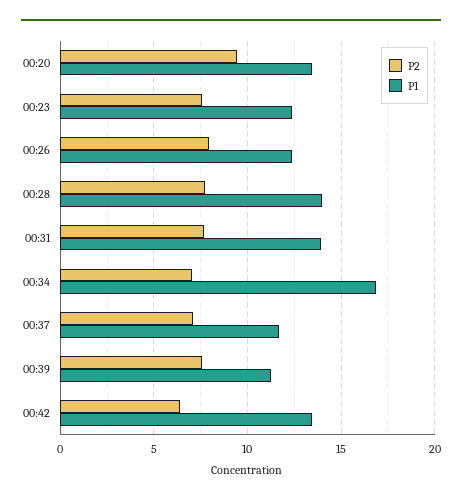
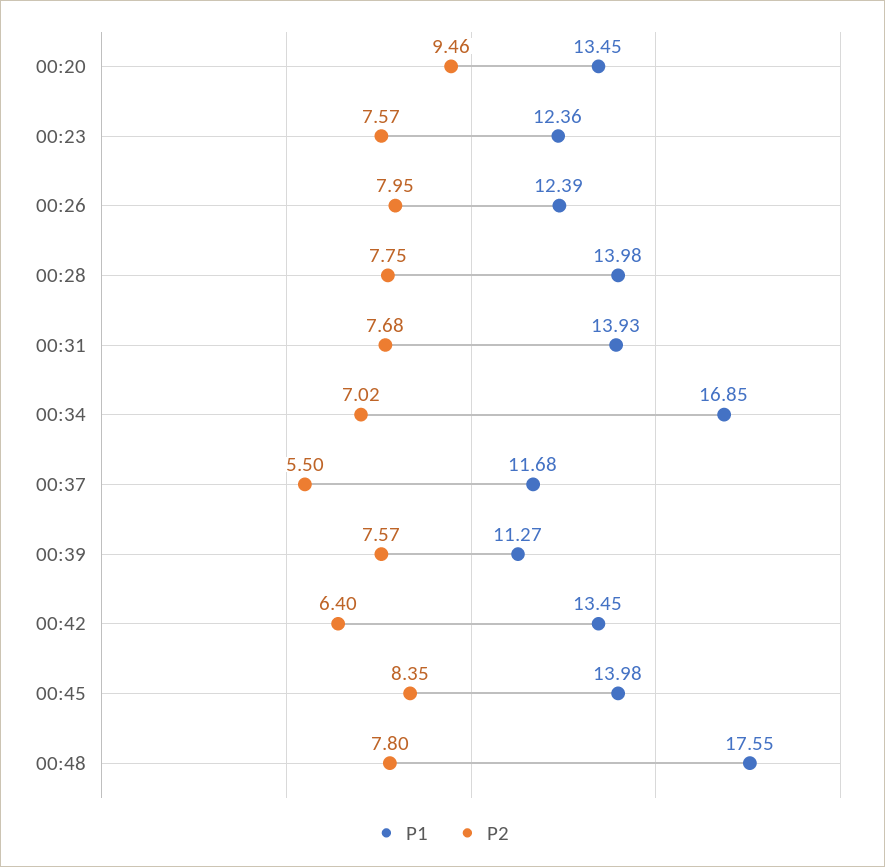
P2, 00:37: 7 -> 5.5
P1, 00:45: none -> 13.98
P2, 00:45: none -> 8.35
P1, 00:48: none -> 17.55
P2, 00:48: none -> 7.8

